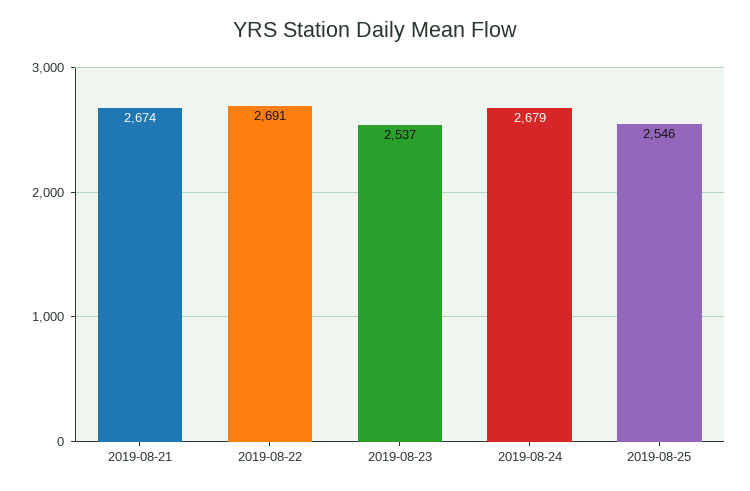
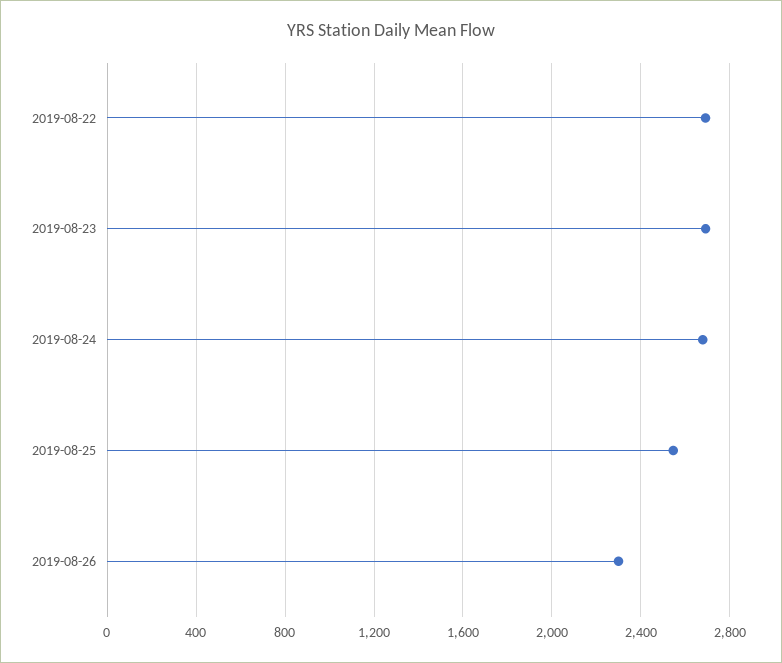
2019-08-21: 2674 -> none
2019-08-23: 2537 -> 2700
2019-08-26: none -> 2300

